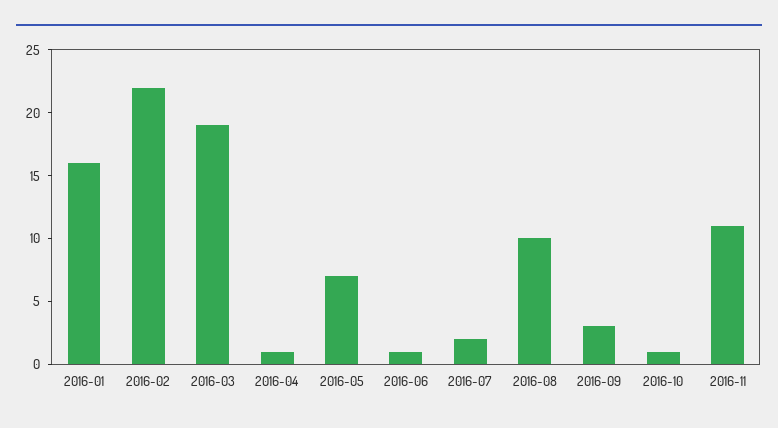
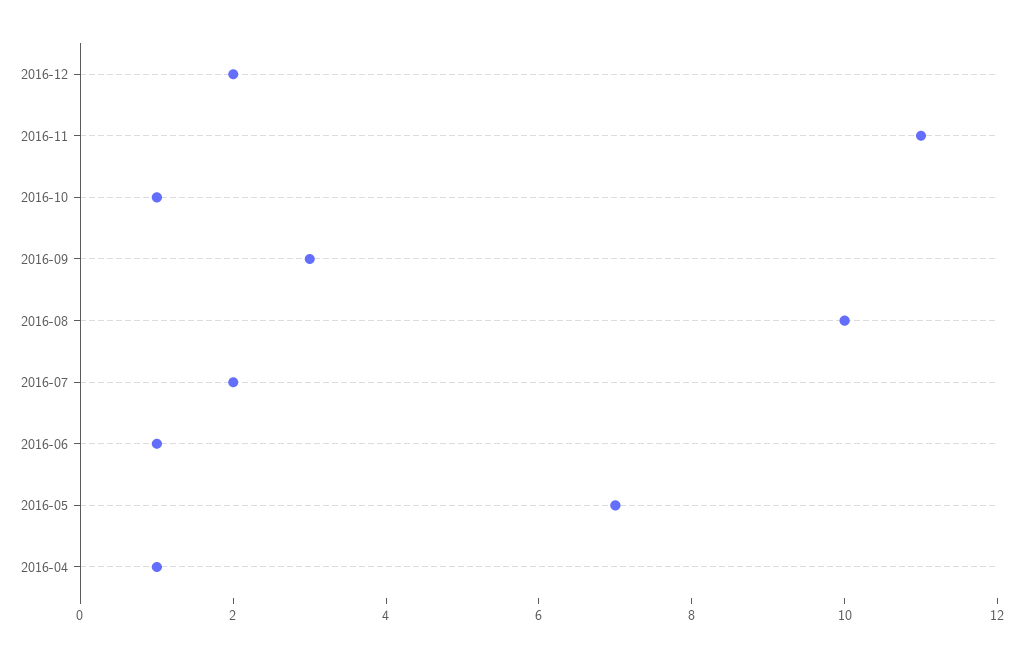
2016-01: 16 -> none
2016-02: 22 -> none
2016-03: 19 -> none
2016-12: none -> 2

